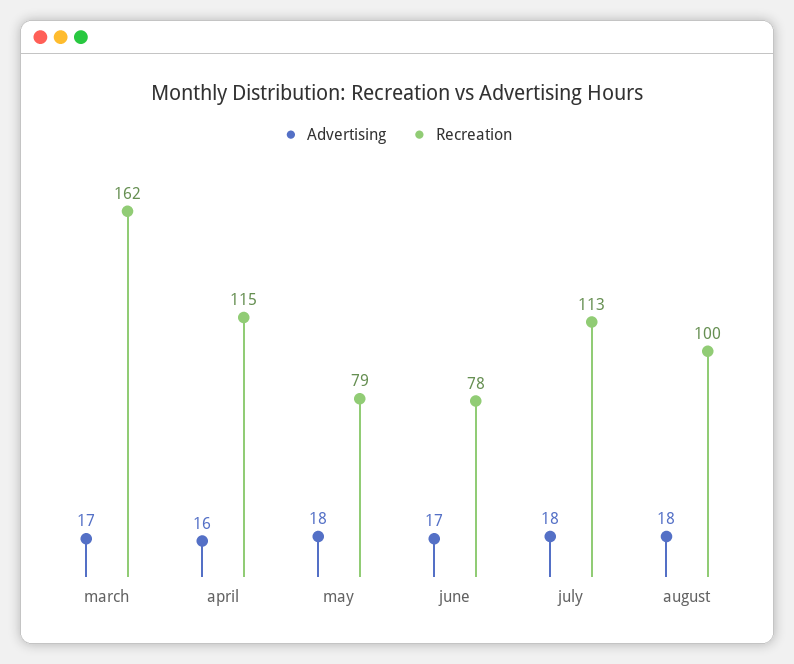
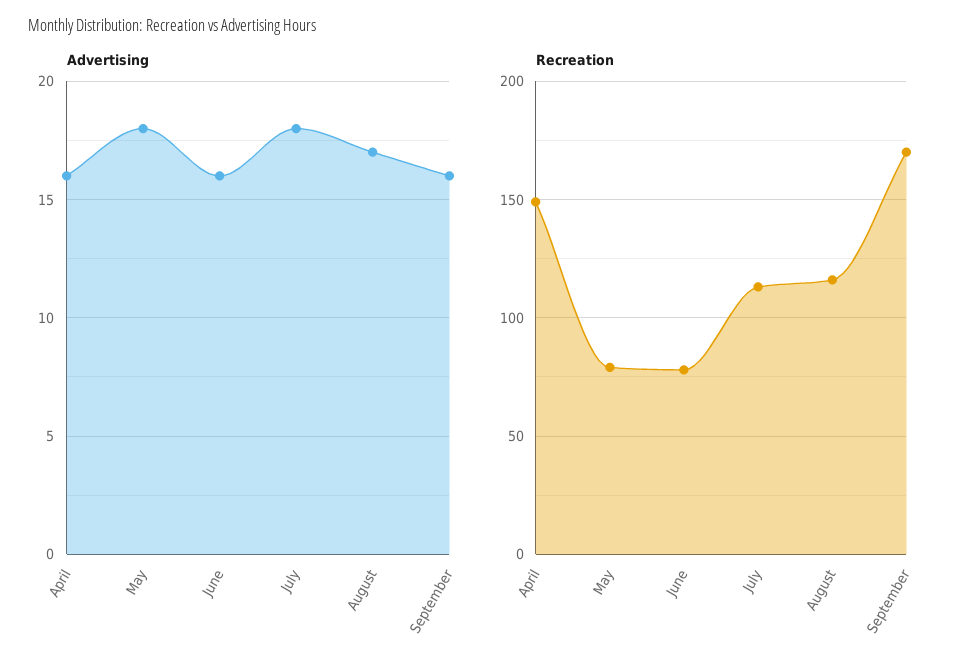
Advertising, march: 17 -> none
Recreation, march: 162 -> none
Recreation, april: 115 -> 150
Advertising, june: 17 -> 16
Advertising, august: 18 -> 17
Recreation, august: 100 -> 115
Advertising, September: none -> 16
Recreation, September: none -> 170

